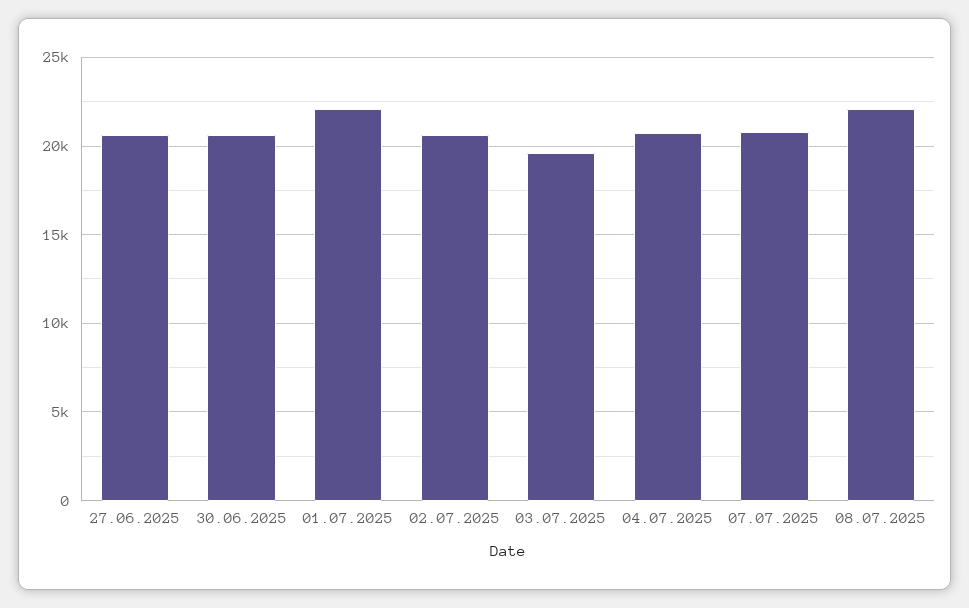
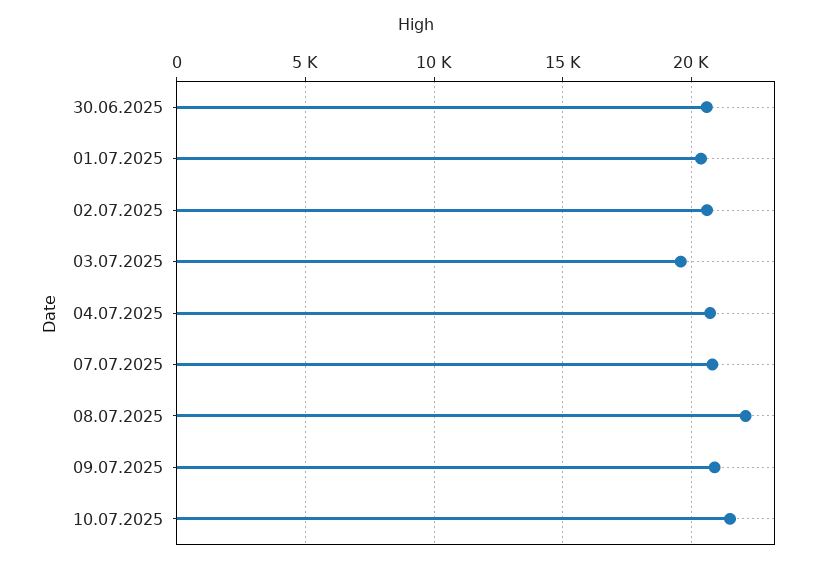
27.06.2025: 20500 -> none
01.07.2025: 22000 -> 20500
09.07.2025: none -> 21000
10.07.2025: none -> 21500

